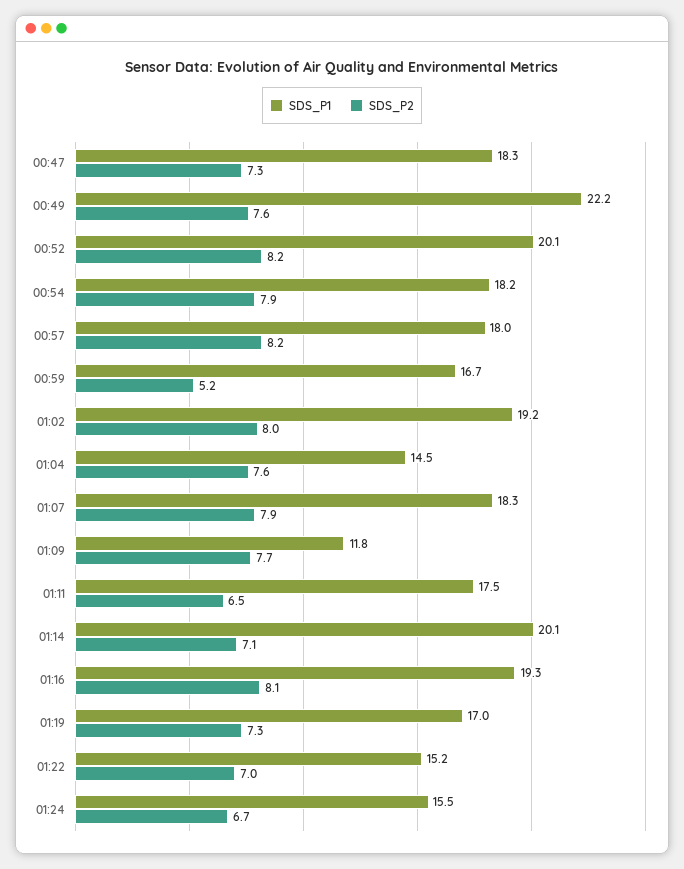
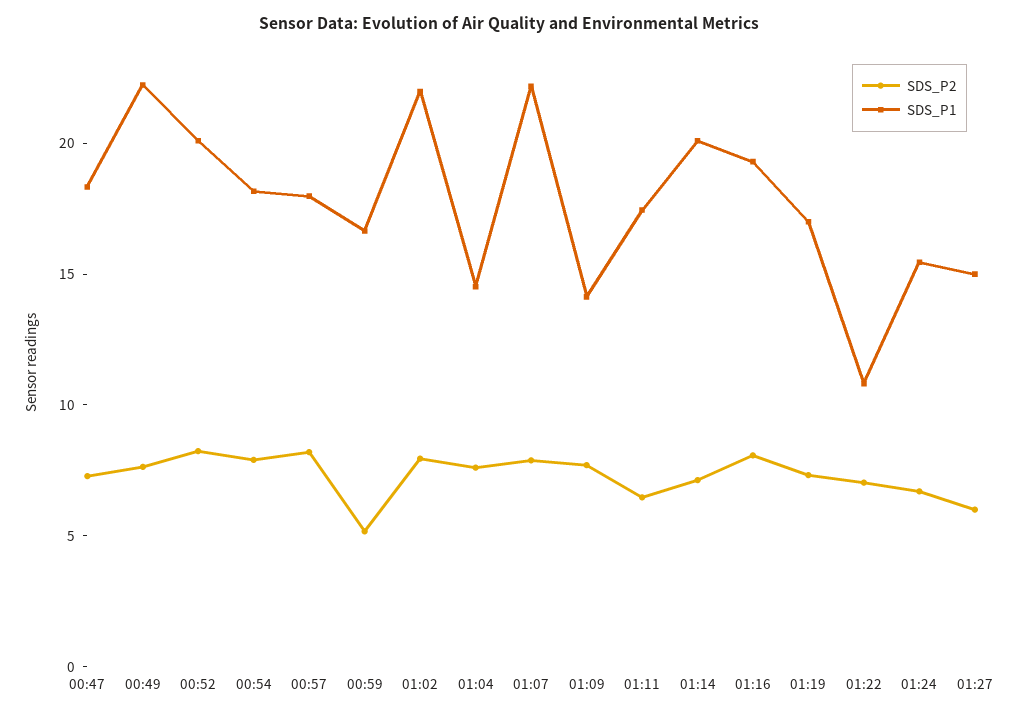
SDS_P1, 01:02: 19.2 -> 22
SDS_P1, 01:07: 18.3 -> 22
SDS_P1, 01:09: 11.8 -> 14
SDS_P1, 01:22: 15.2 -> 11
SDS_P2, 01:27: none -> 6
SDS_P1, 01:27: none -> 15

